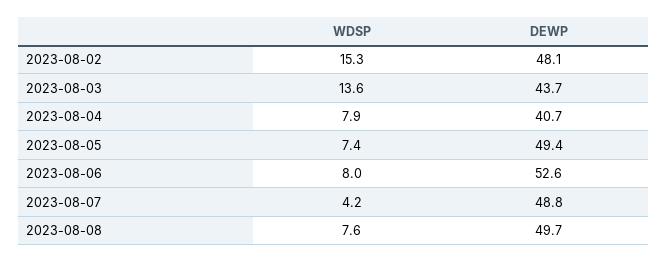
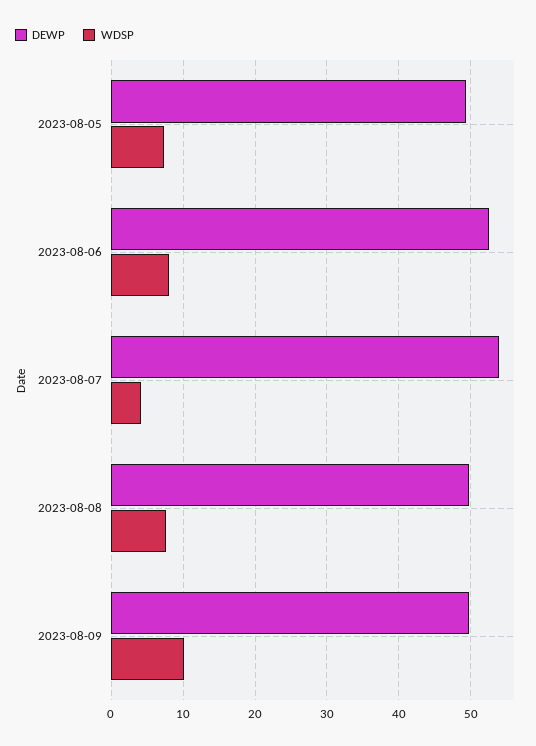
WDSP, 2023-08-02: 15.3 -> none
DEWP, 2023-08-02: 48.1 -> none
WDSP, 2023-08-03: 13.6 -> none
DEWP, 2023-08-03: 43.7 -> none
WDSP, 2023-08-04: 7.9 -> none
DEWP, 2023-08-04: 40.7 -> none
DEWP, 2023-08-07: 48.8 -> 54
DEWP, 2023-08-09: none -> 50
WDSP, 2023-08-09: none -> 10

